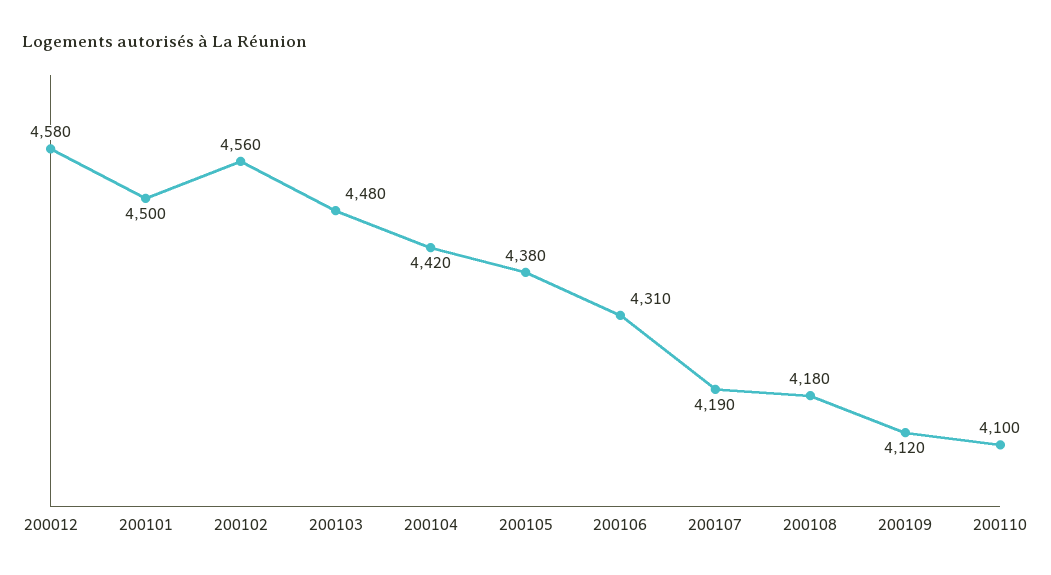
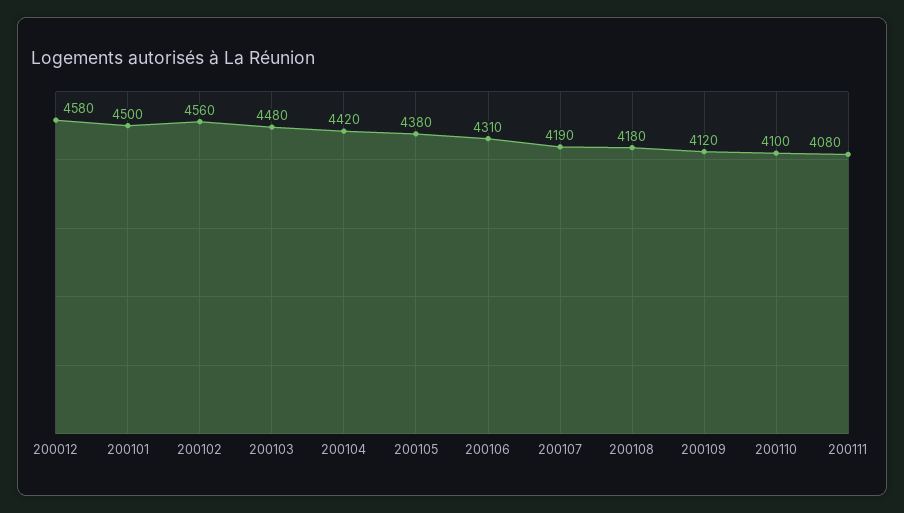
200111: none -> 4080

